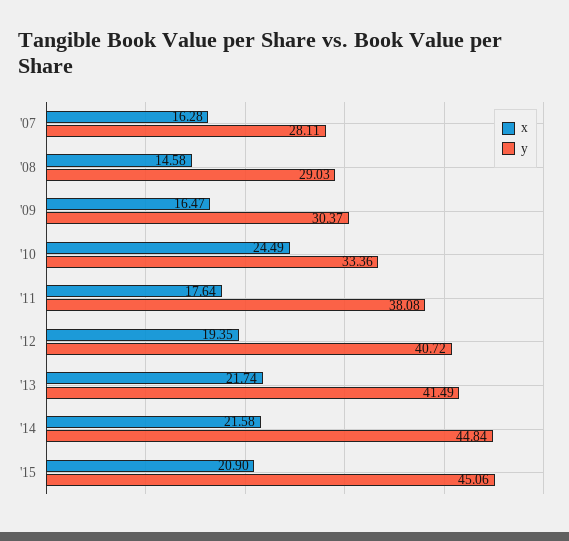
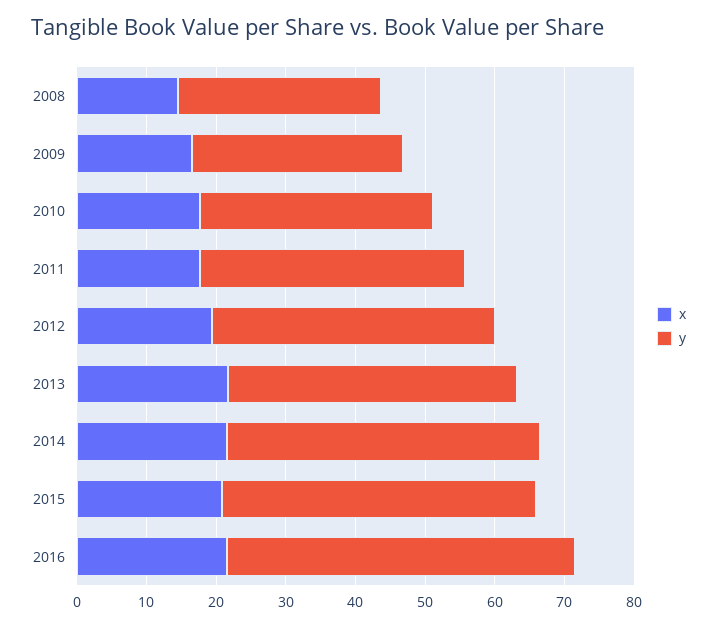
x, '07: 16.28 -> none
y, '07: 28.11 -> none
x, '10: 24.49 -> 18
x, 2016: none -> 22
y, 2016: none -> 50

